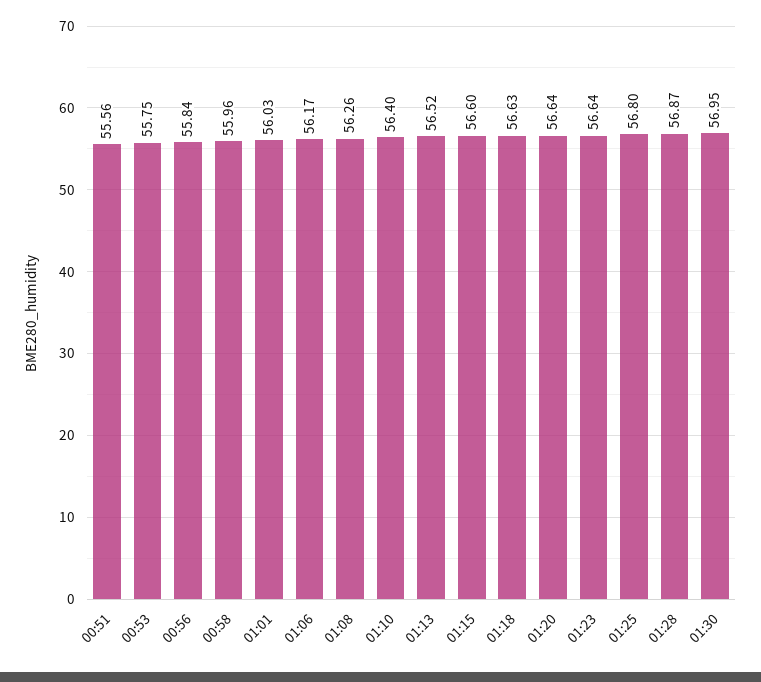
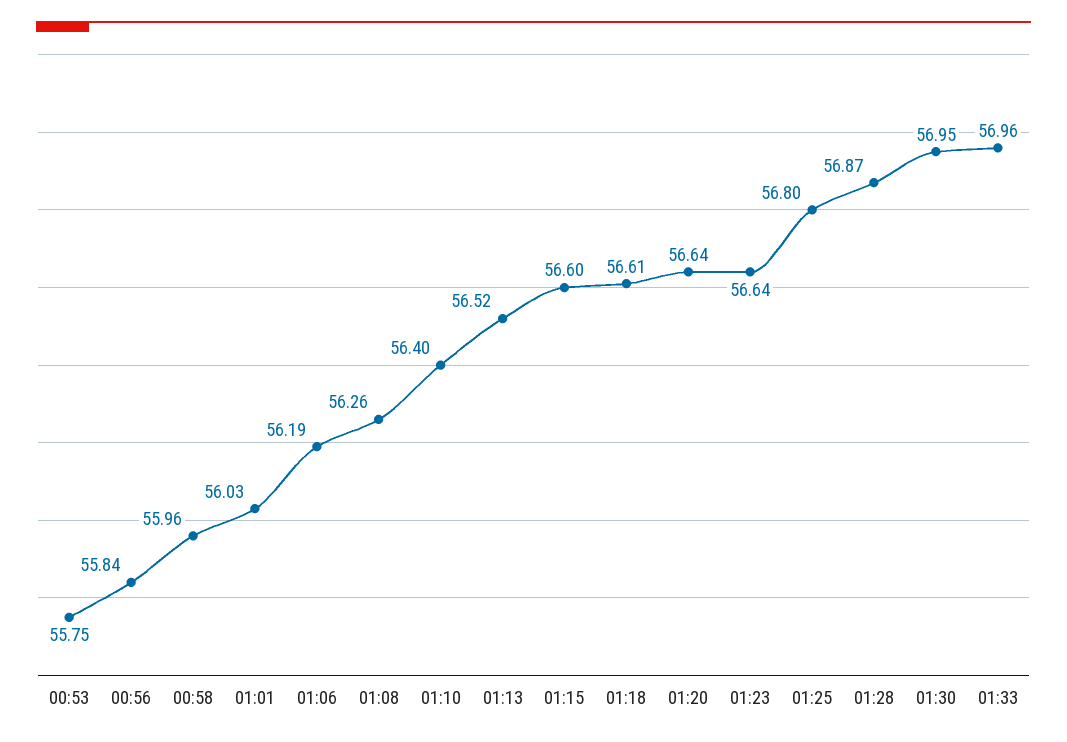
00:51: 55.56 -> none
01:06: 56.17 -> 56.19
01:18: 56.63 -> 56.61
01:33: none -> 56.96

